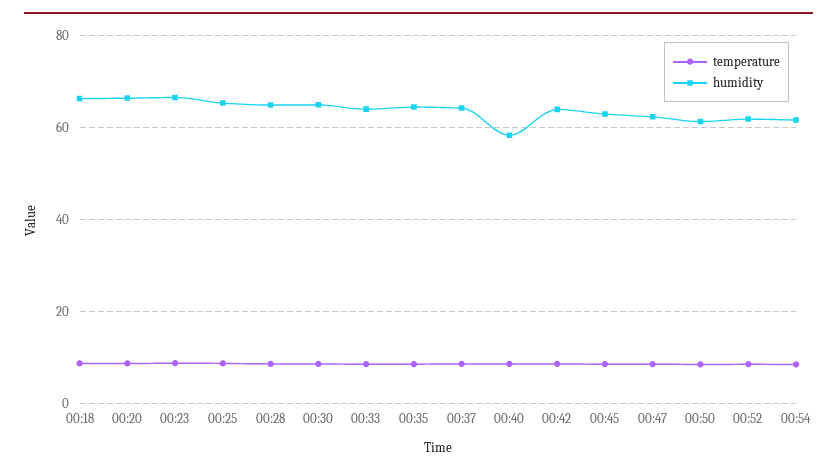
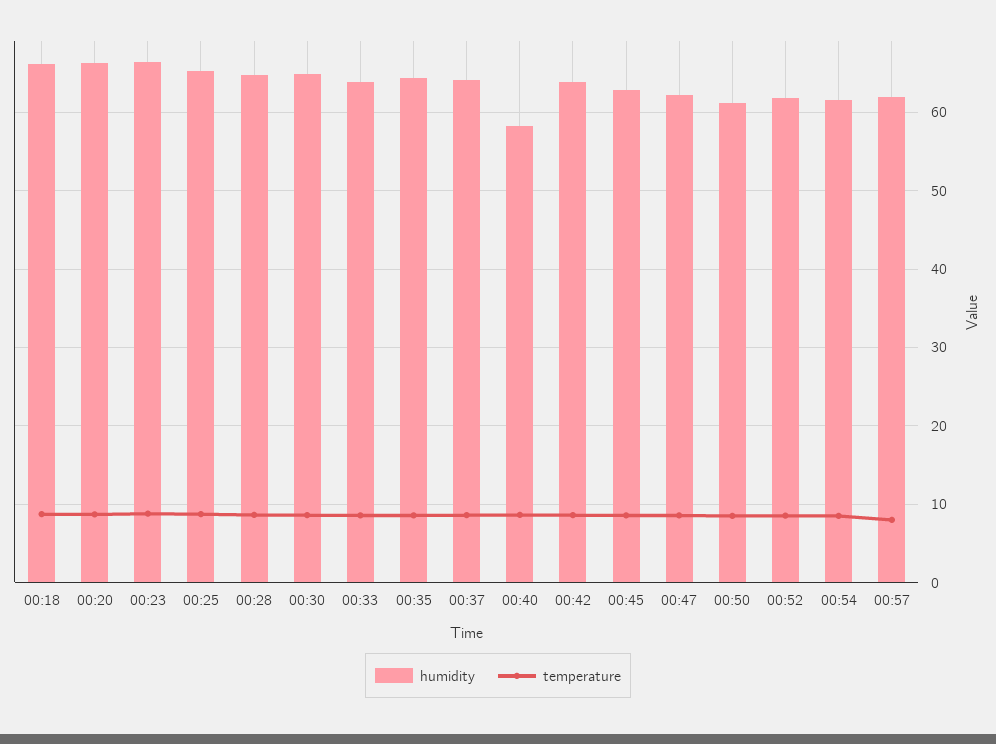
humidity, 00:57: none -> 62
temperature, 00:57: none -> 8

